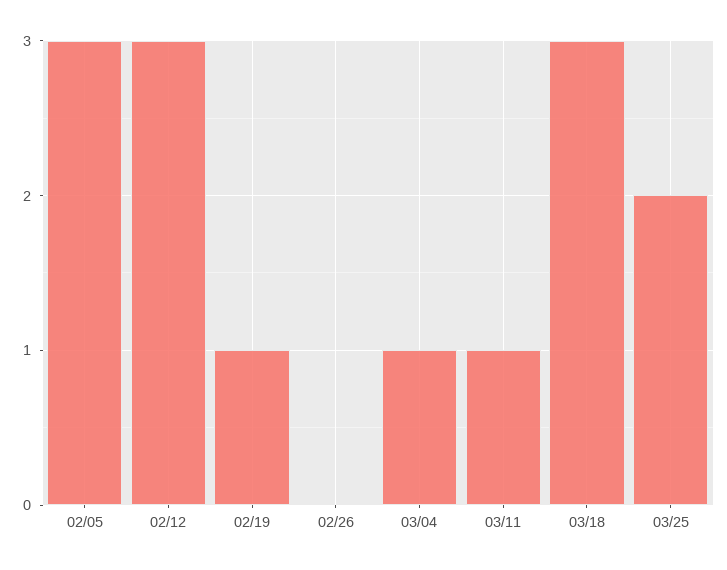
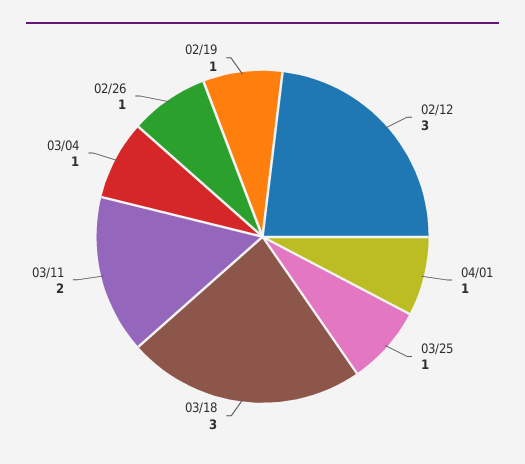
02/05: 3 -> none
02/26: 0 -> 1
03/11: 1 -> 2
03/25: 2 -> 1
04/01: none -> 1

